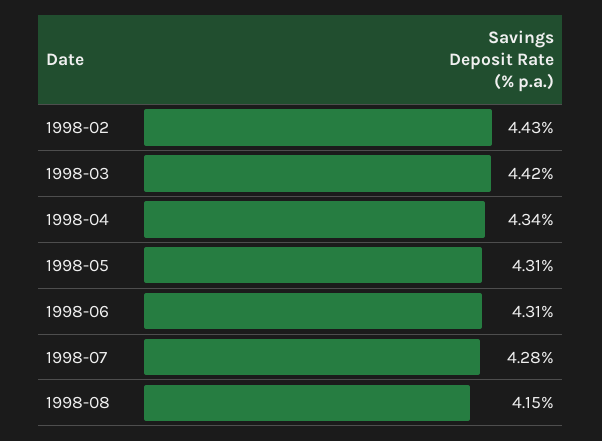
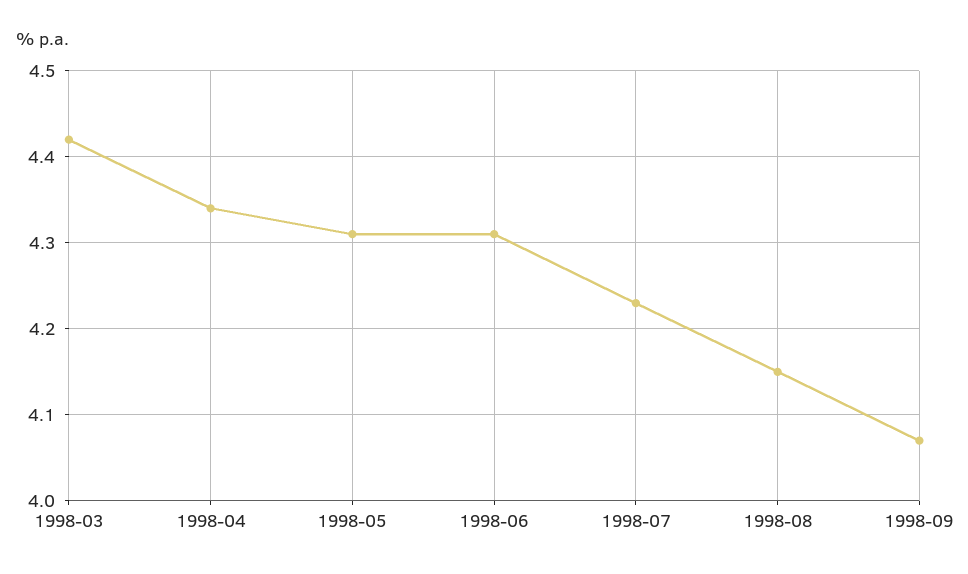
1998-02: 4.43 -> none
1998-07: 4.28 -> 4.23
1998-09: none -> 4.07

